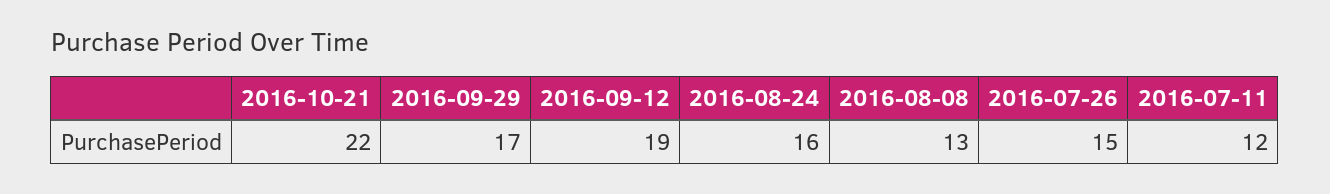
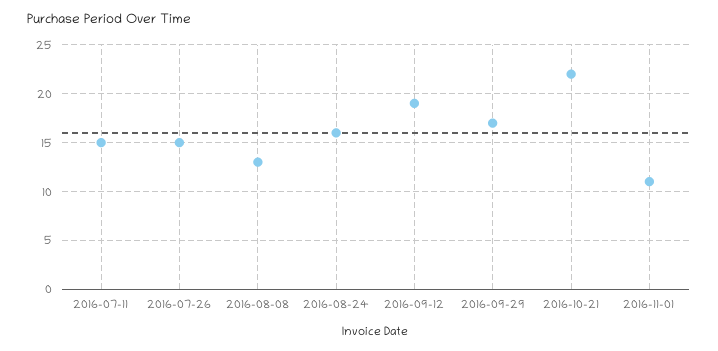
2016-07-11: 12 -> 15
2016-11-01: none -> 11

